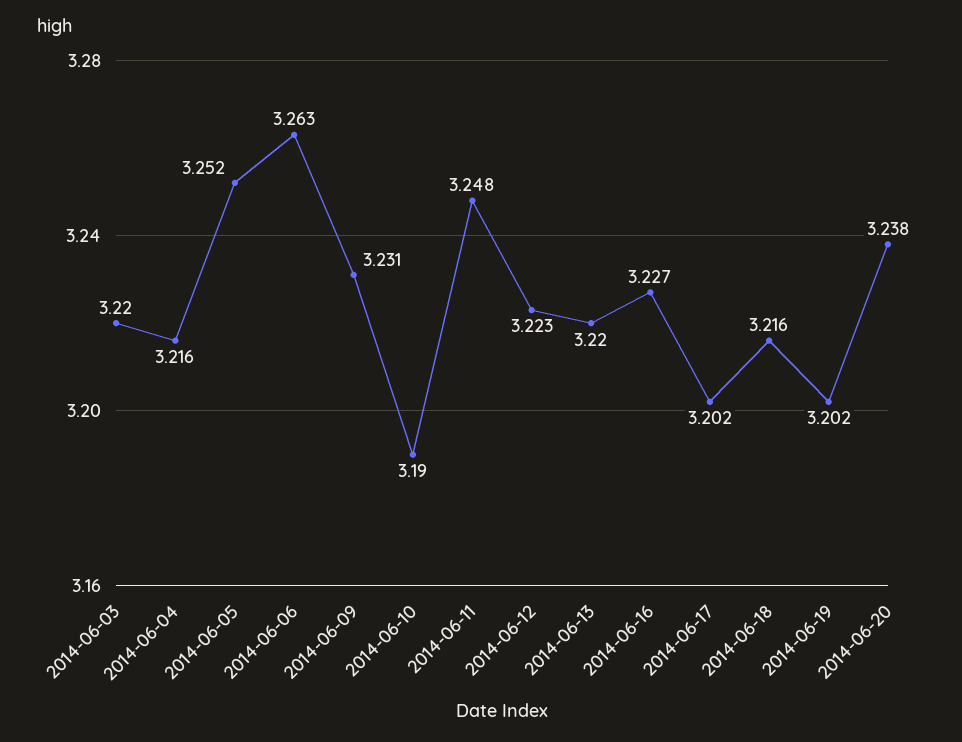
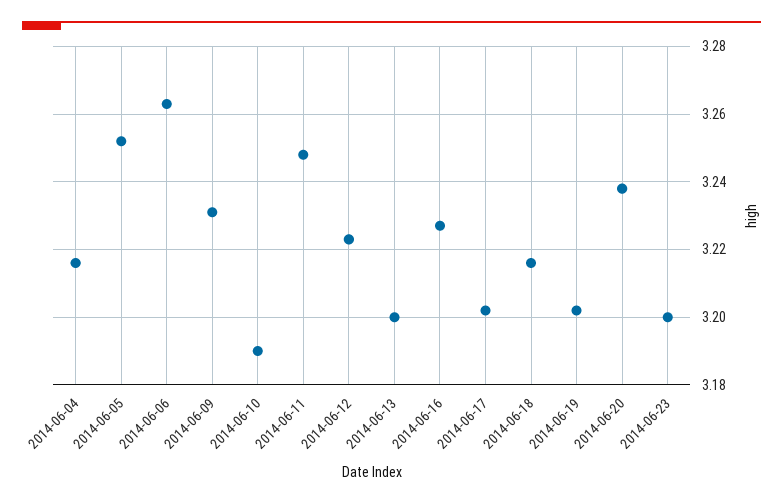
2014-06-03: 3.22 -> none
2014-06-13: 3.22 -> 3.2
2014-06-23: none -> 3.2

